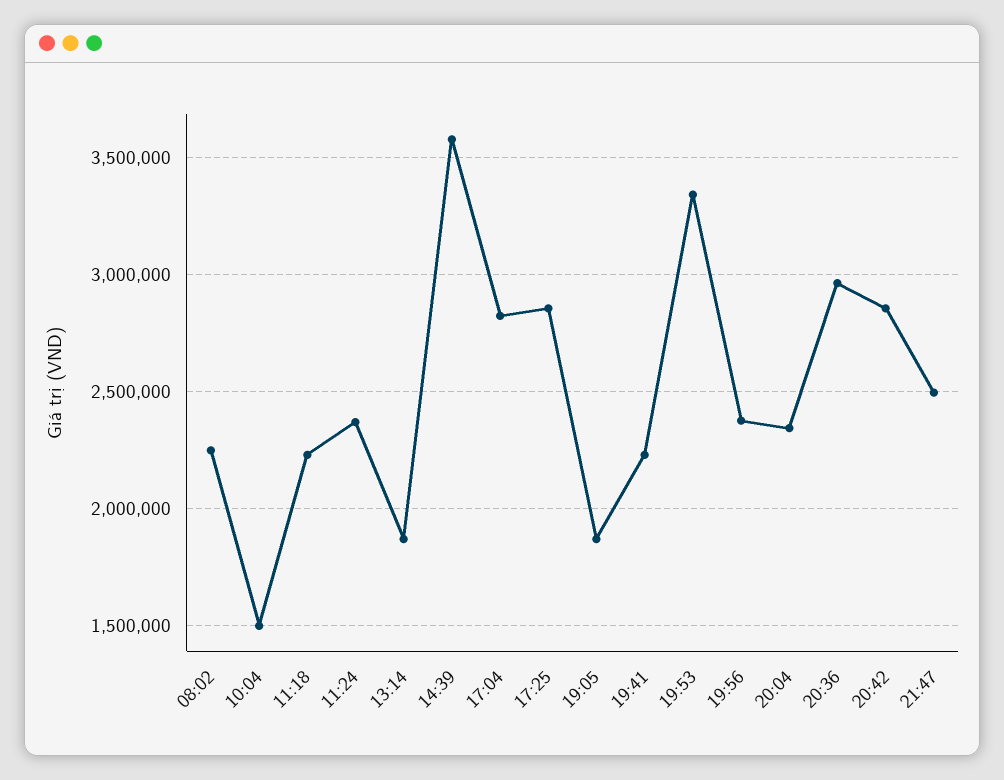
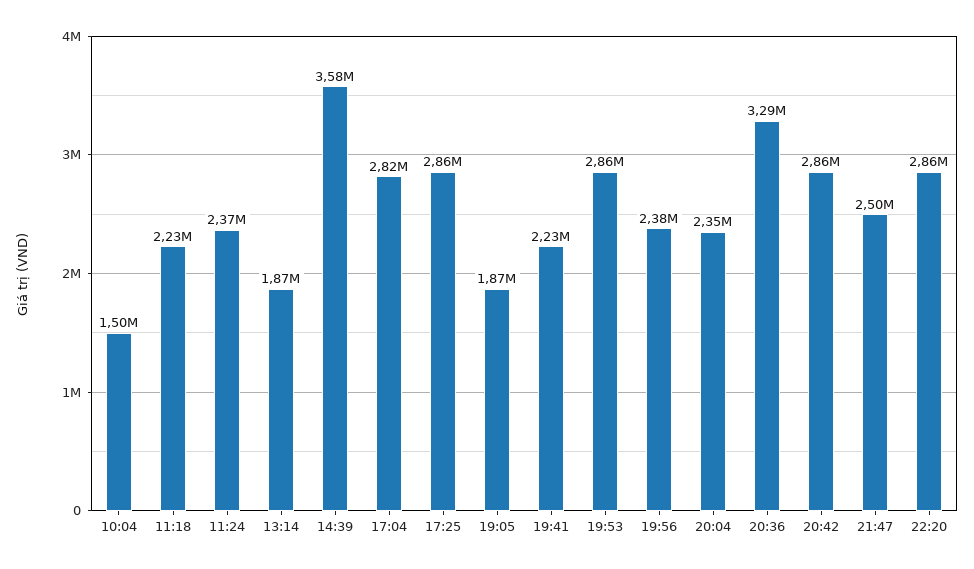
08:02: 2250000 -> none
19:53: 3350000 -> 2860000
20:36: 2950000 -> 3290000
22:20: none -> 2860000

